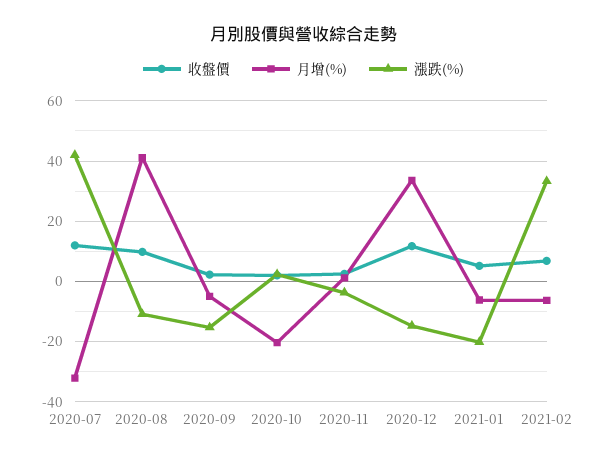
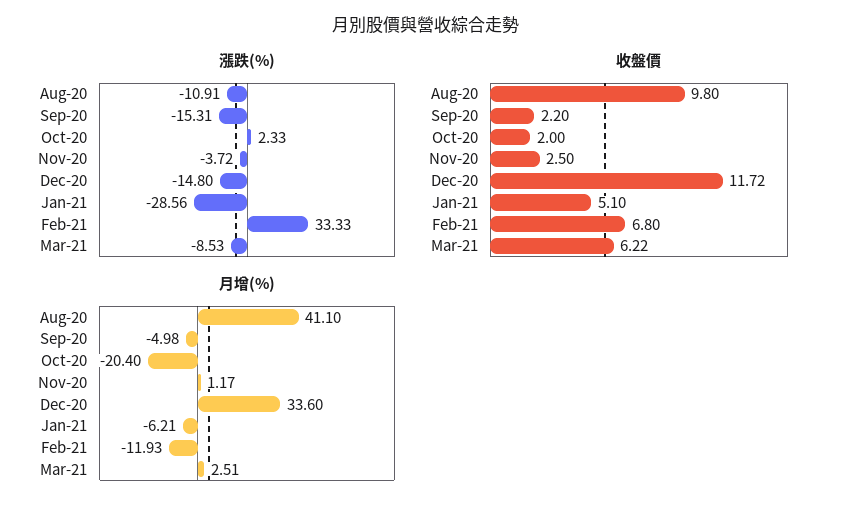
收盤價, 2020-07: 12 -> none
月增(%), 2020-07: -32 -> none
漲跌(%), 2020-07: 42 -> none
漲跌(%), 2021-01: -20 -> -28.56
月增(%), 2021-02: -6 -> -11.93
漲跌(%), Mar-21: none -> -8.53
收盤價, Mar-21: none -> 6.22
月增(%), Mar-21: none -> 2.51

